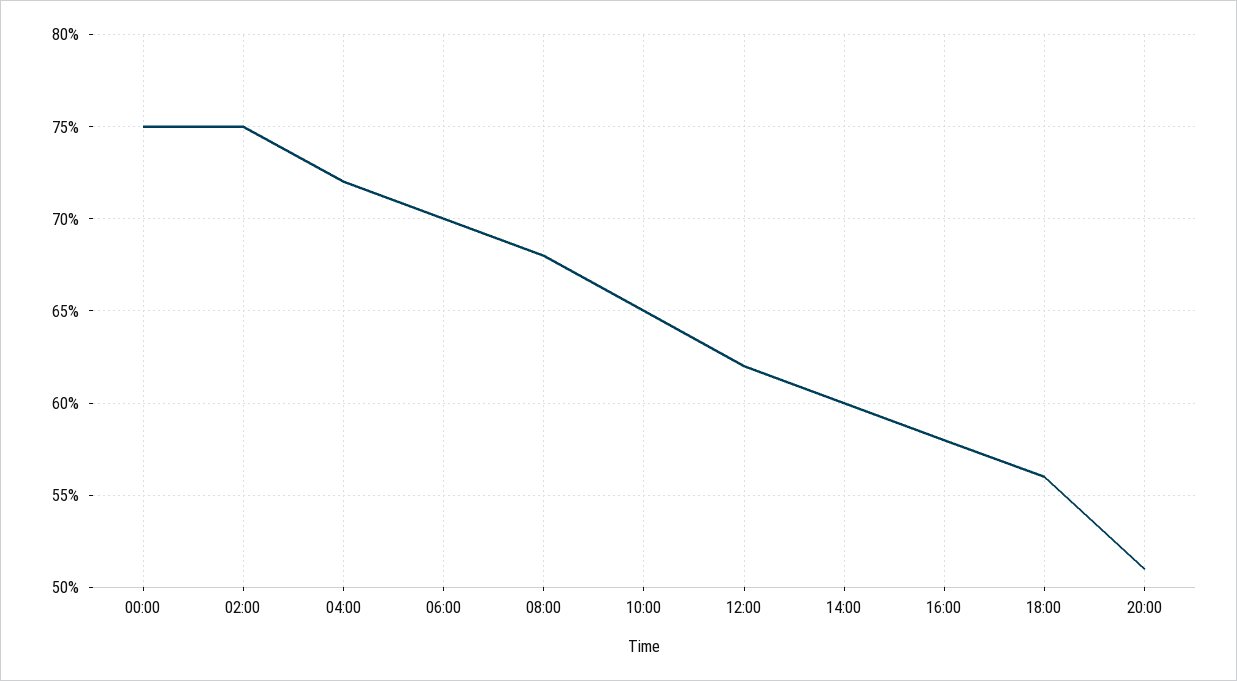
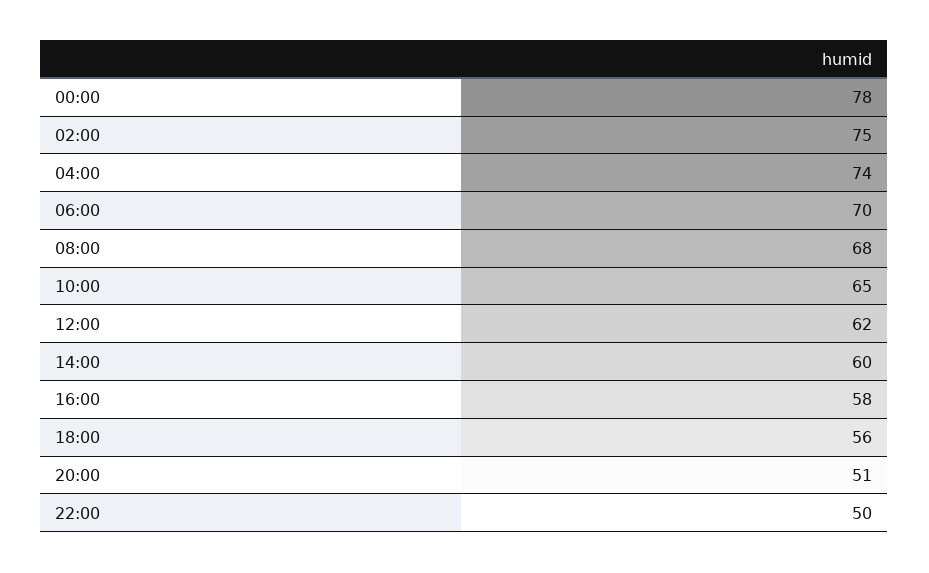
00:00: 75 -> 78
04:00: 72 -> 74
22:00: none -> 50

